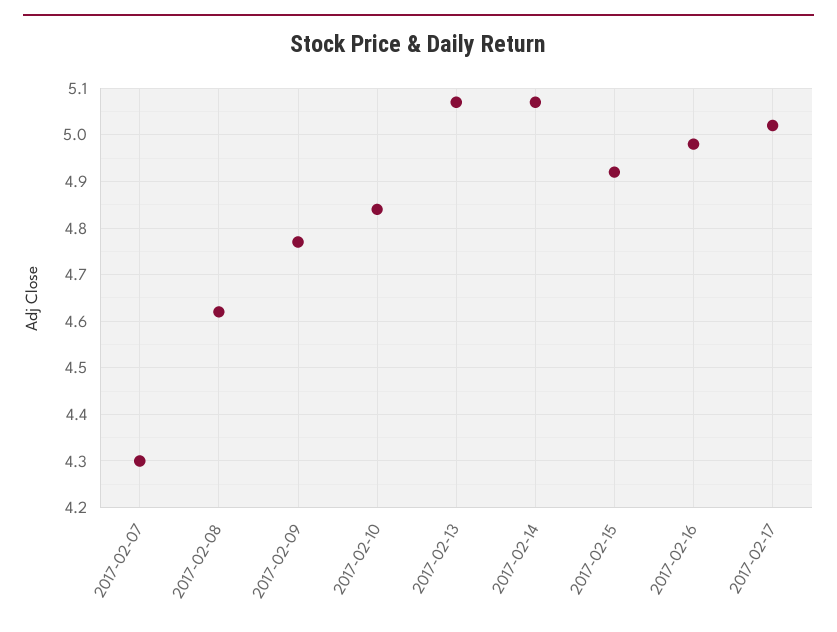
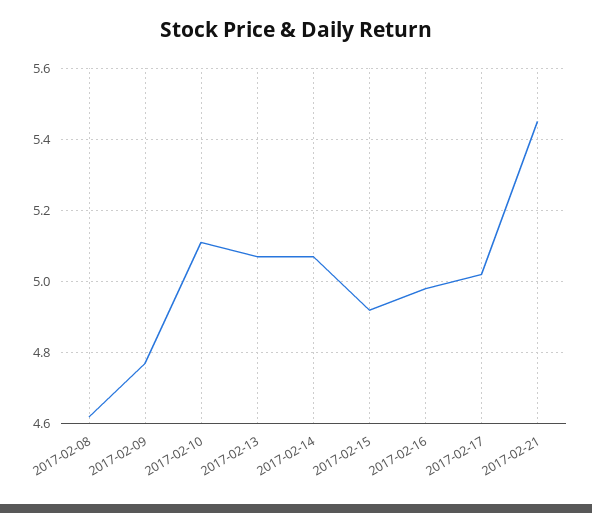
2017-02-07: 4.3 -> none
2017-02-10: 4.85 -> 5.1
2017-02-21: none -> 5.45

